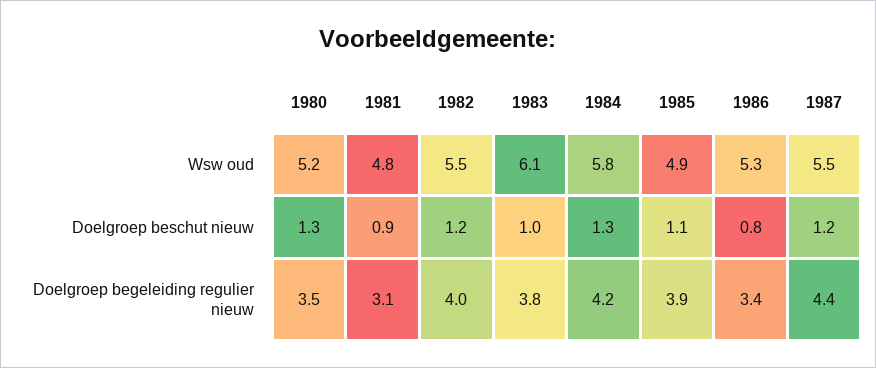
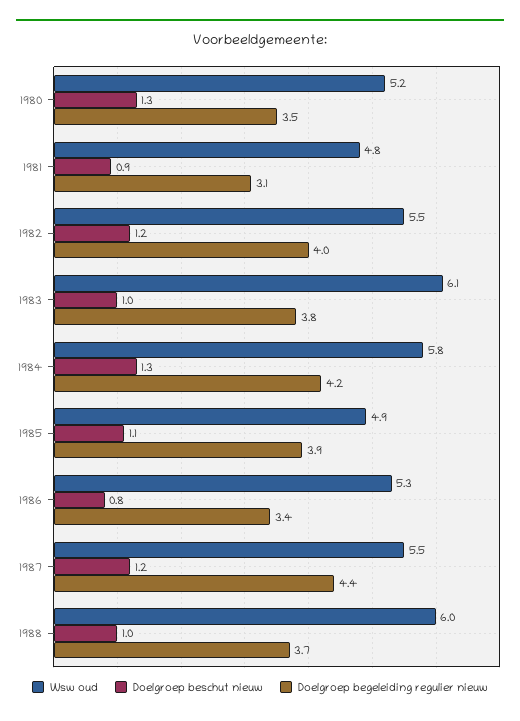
Wsw oud, 1988: none -> 6
Doelgroep beschut nieuw, 1988: none -> 1
Doelgroep begeleiding regulier nieuw, 1988: none -> 3.7

